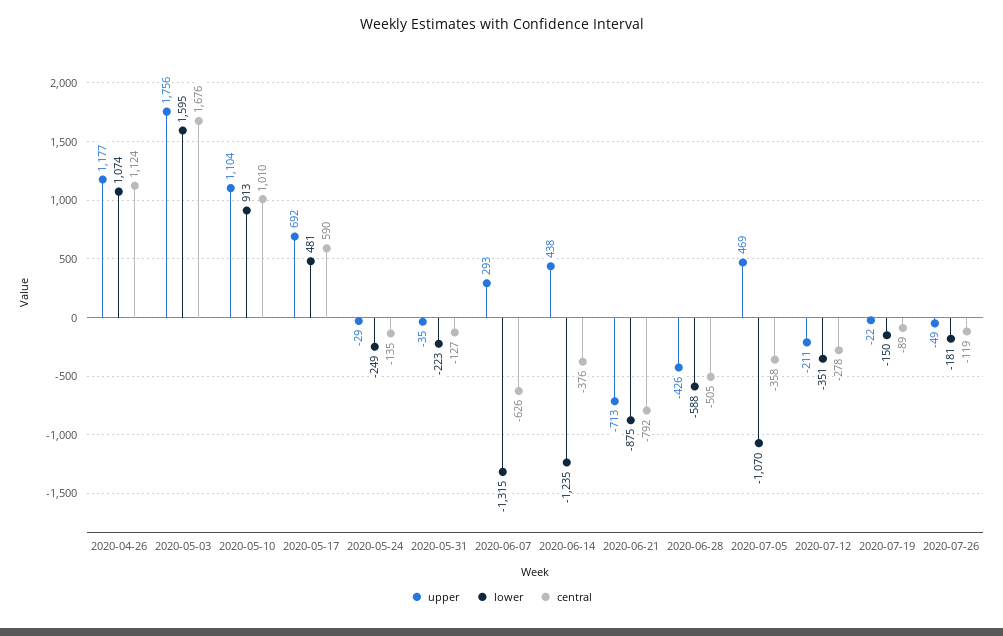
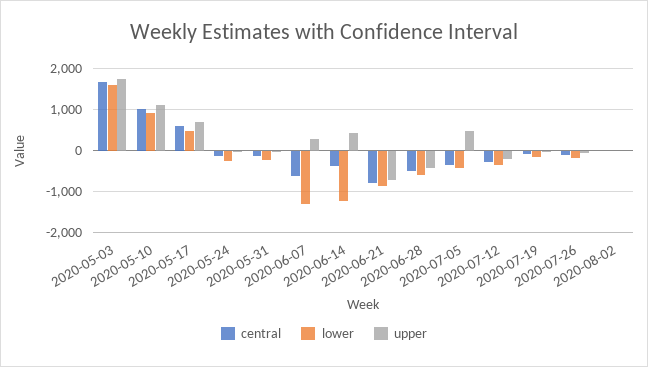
upper, 2020-04-26: 1177 -> none
lower, 2020-04-26: 1074 -> none
central, 2020-04-26: 1124 -> none
lower, 2020-07-05: -1070 -> -400
central, 2020-08-02: none -> 0
lower, 2020-08-02: none -> 0
upper, 2020-08-02: none -> 0

